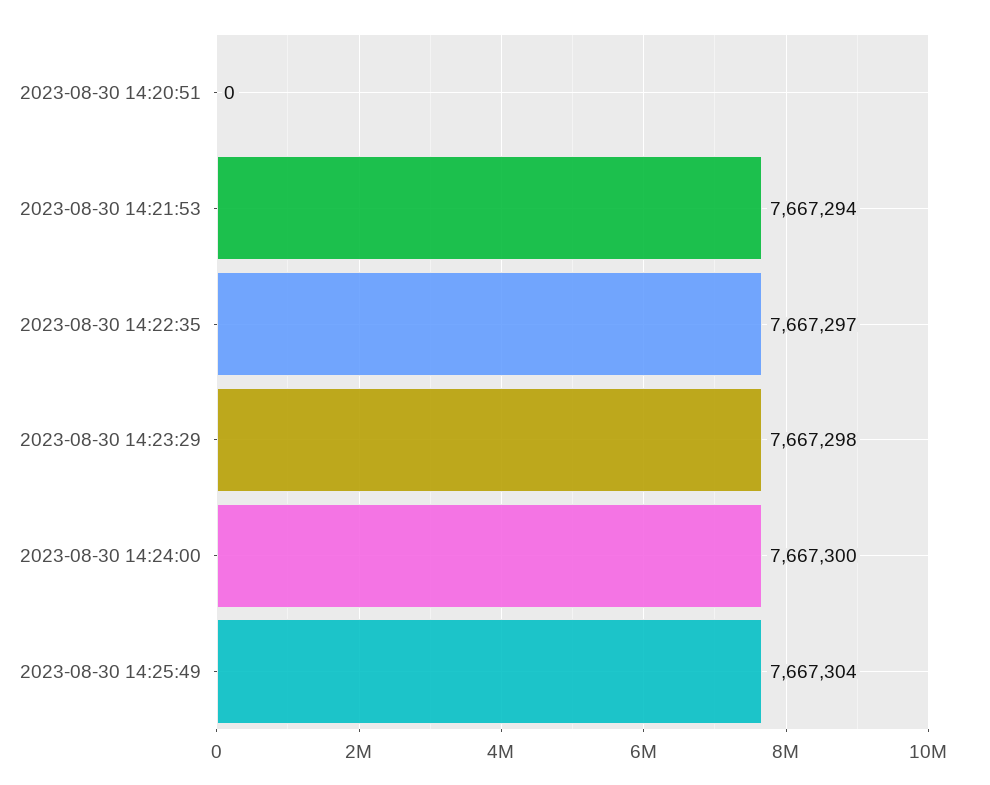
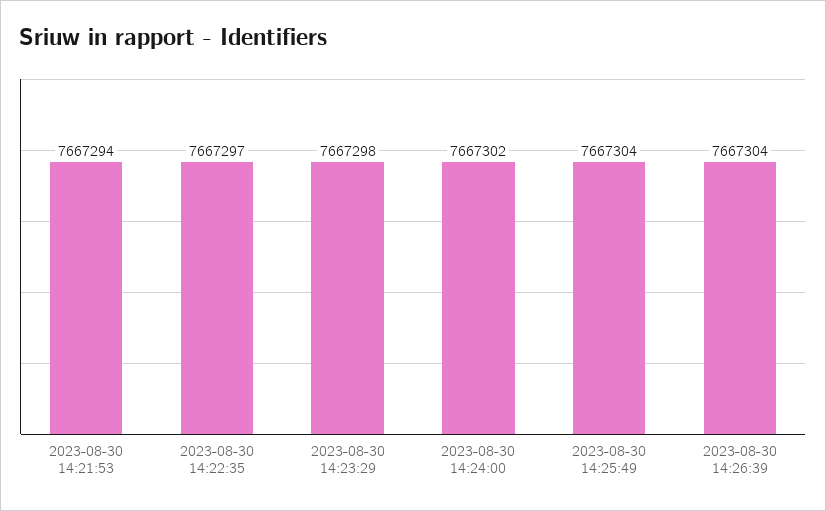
2023-08-30 14:20:51: 0 -> none
2023-08-30 14:24:00: 7667300 -> 7667302
2023-08-30 14:26:39: none -> 7667304

